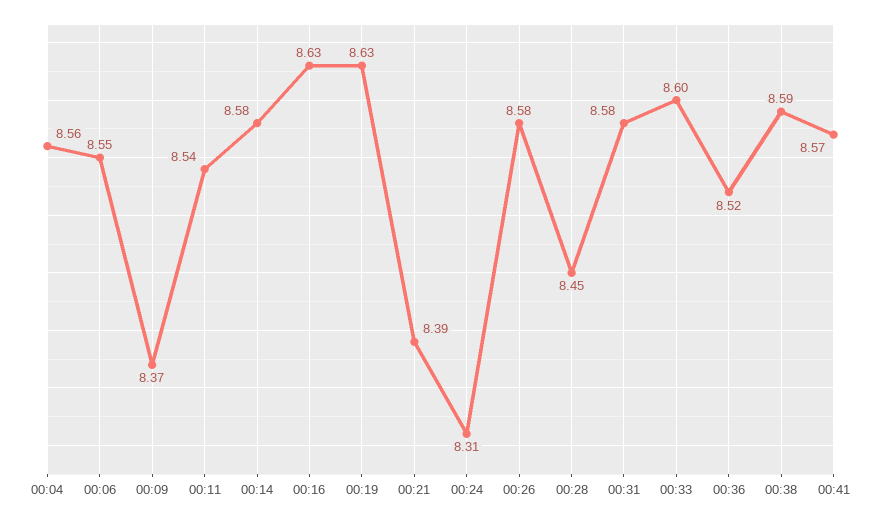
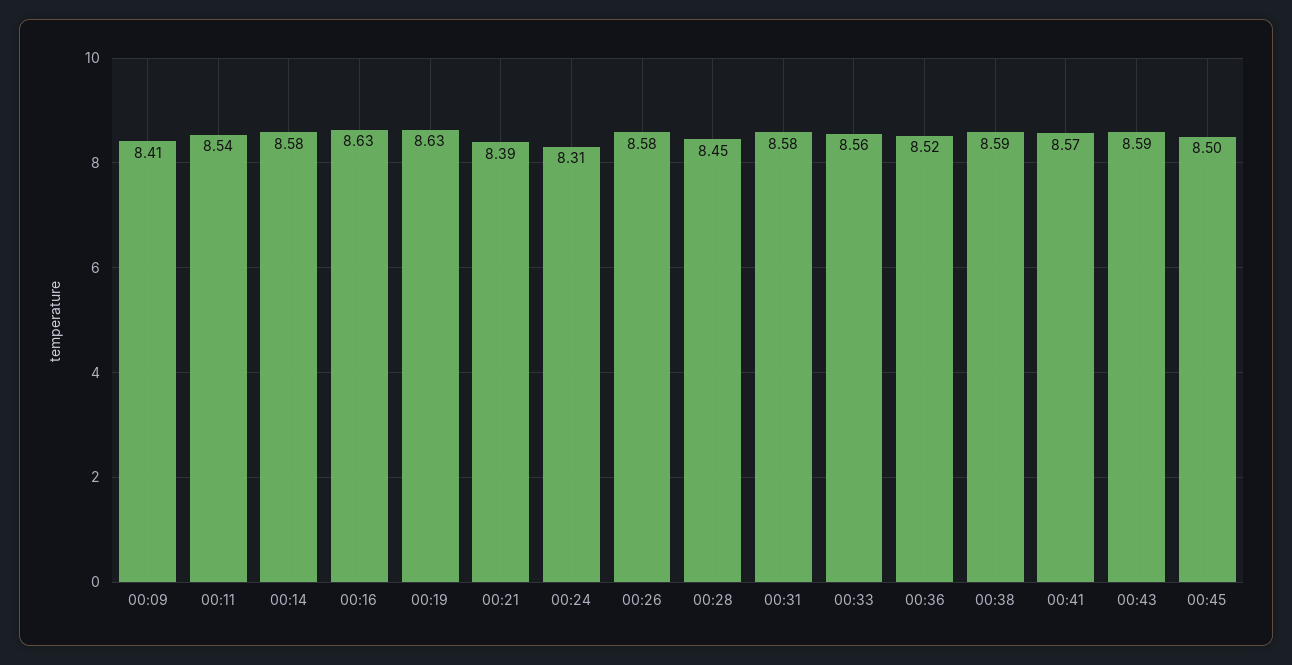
00:04: 8.56 -> none
00:06: 8.55 -> none
00:09: 8.37 -> 8.41
00:33: 8.6 -> 8.56
00:43: none -> 8.59
00:45: none -> 8.5

